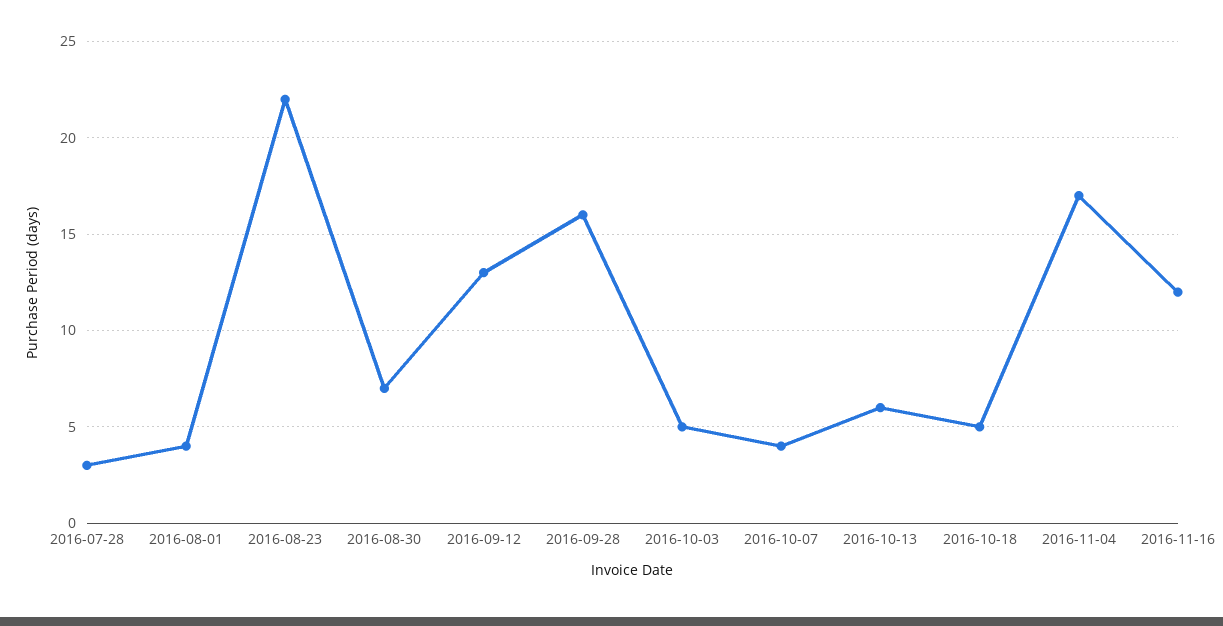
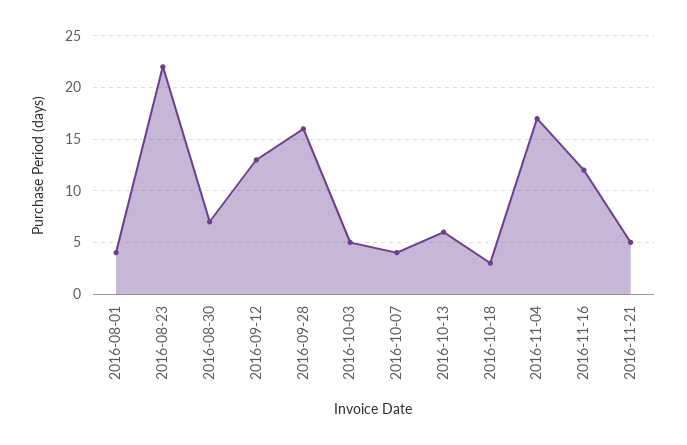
2016-07-28: 3 -> none
2016-10-18: 5 -> 3
2016-11-21: none -> 5

